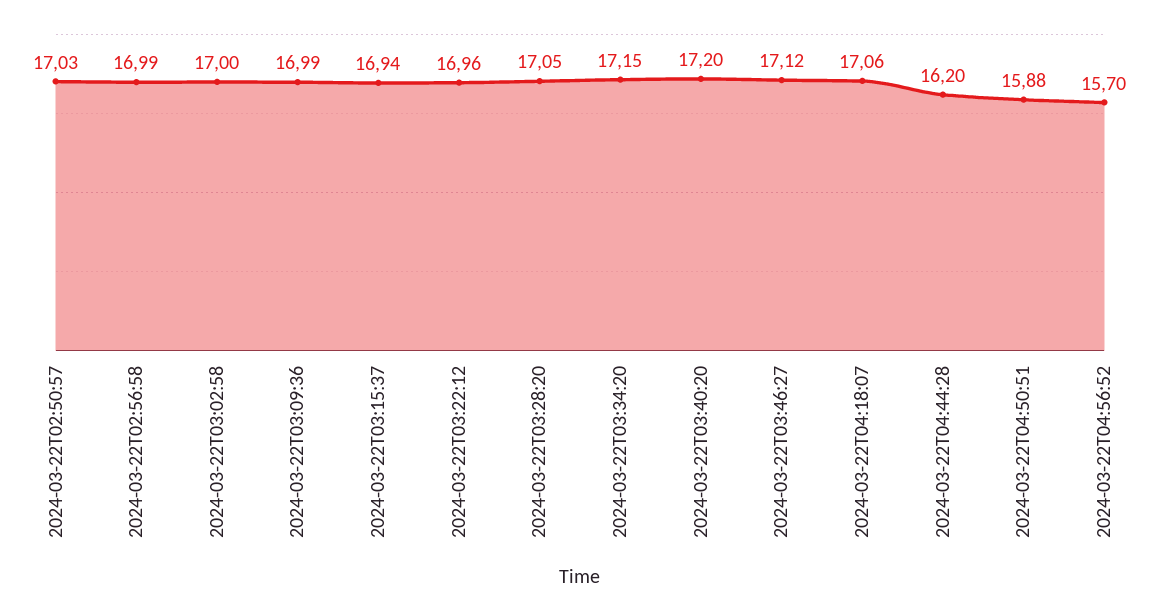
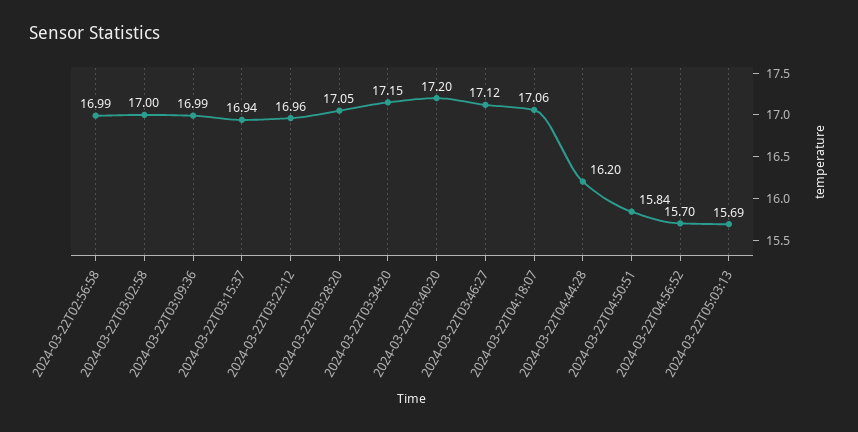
2024-03-22T02:50:57: 17.03 -> none
2024-03-22T04:50:51: 15.88 -> 15.84
2024-03-22T05:03:13: none -> 15.69

